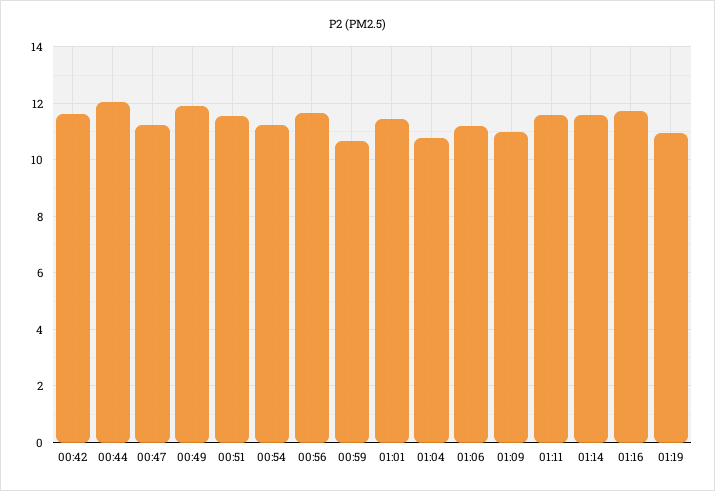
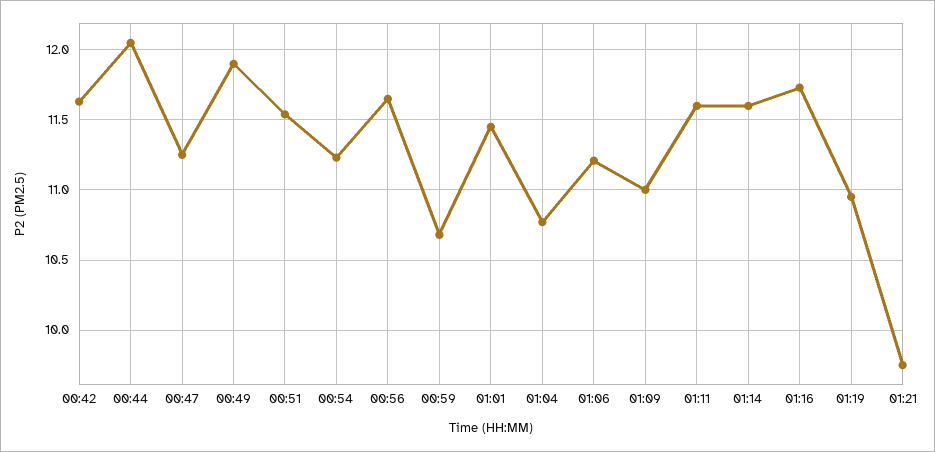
01:21: none -> 9.75

